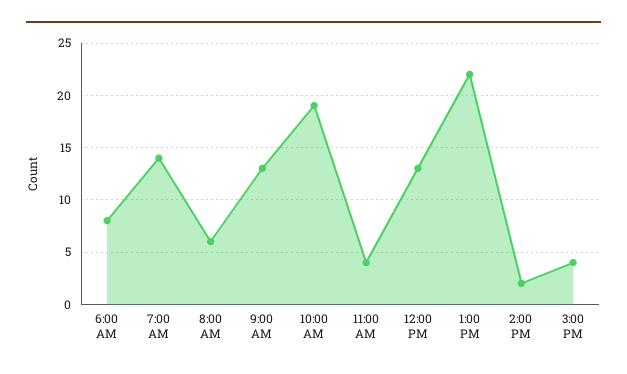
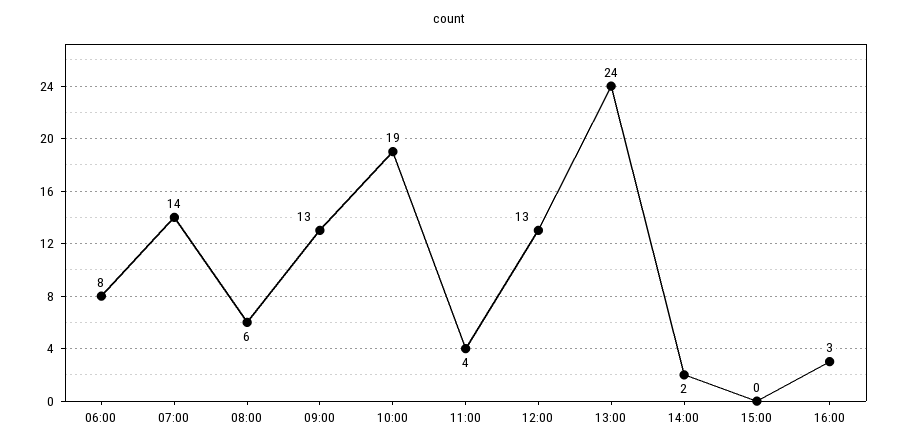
1:00 PM: 22 -> 24
3:00 PM: 4 -> 0
16:00: none -> 3

